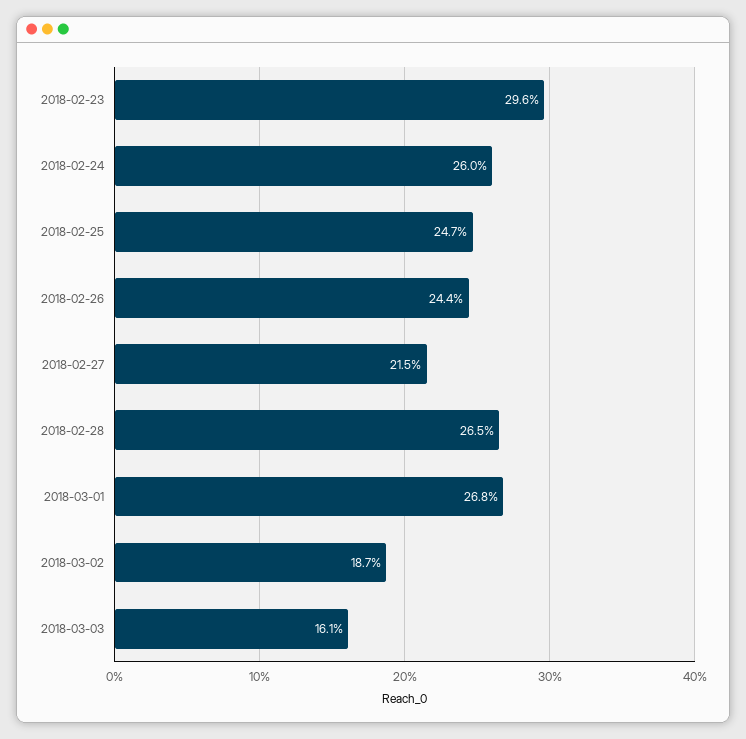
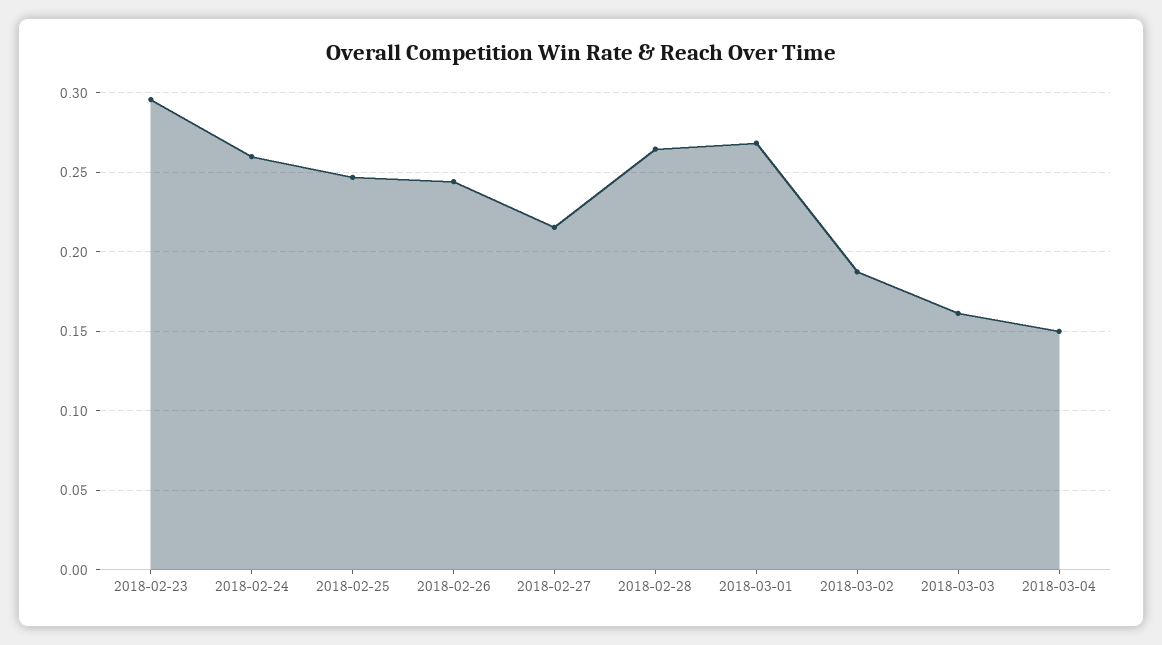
2018-03-04: none -> 0.15

